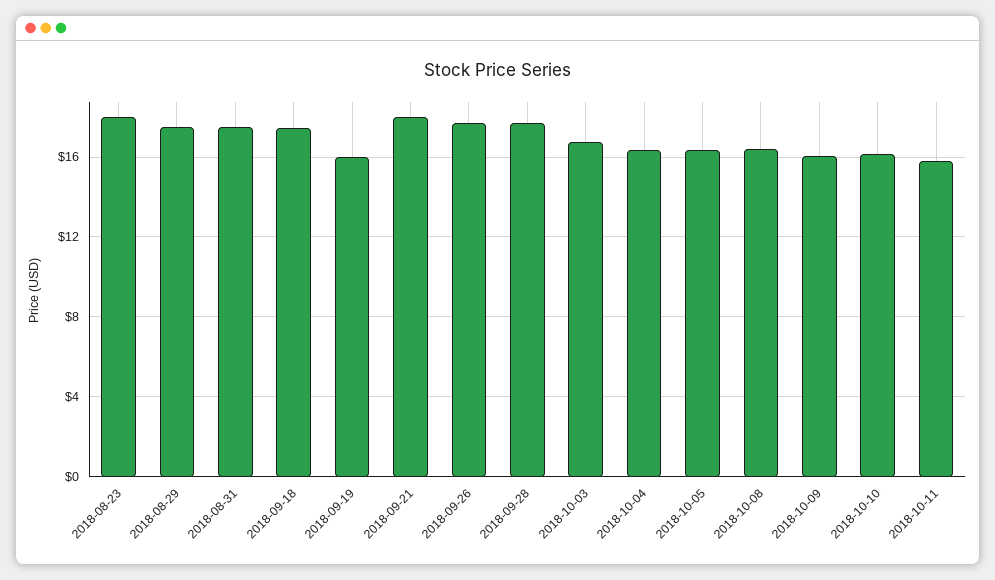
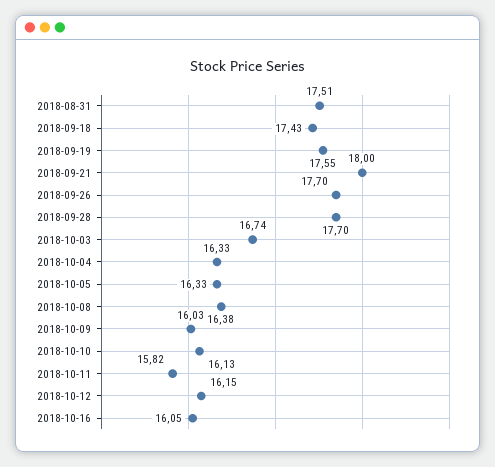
2018-08-23: 18 -> none
2018-08-29: 17.5 -> none
2018-09-19: 16 -> 17.55
2018-10-12: none -> 16.15
2018-10-16: none -> 16.05

